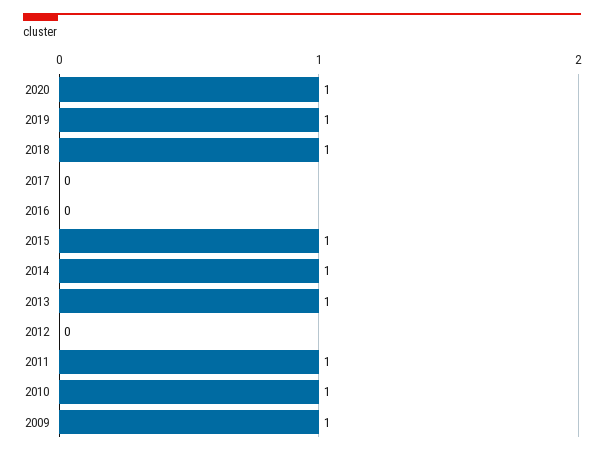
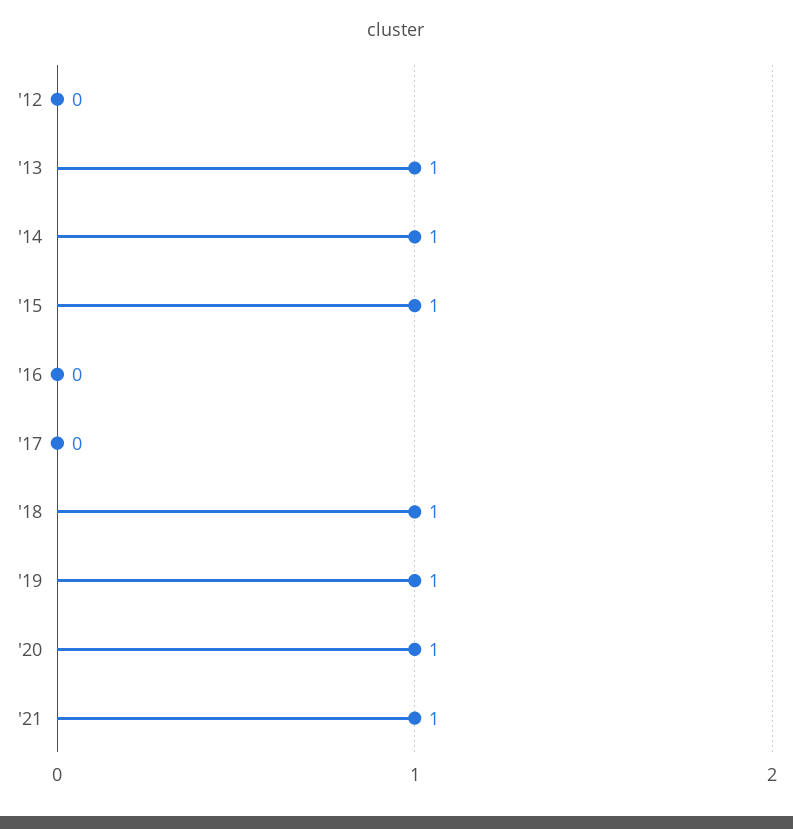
2011: 1 -> none
2010: 1 -> none
2009: 1 -> none
'21: none -> 1

